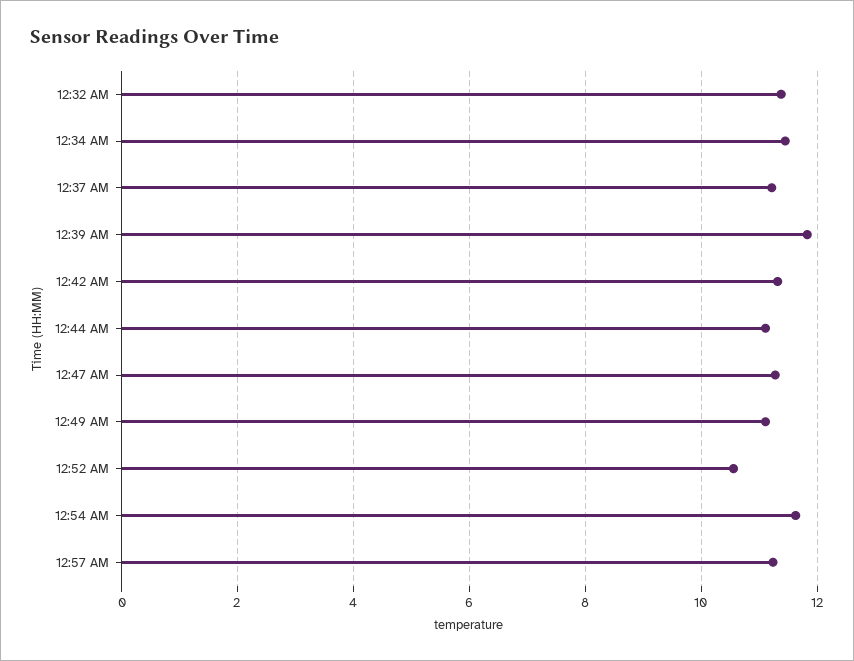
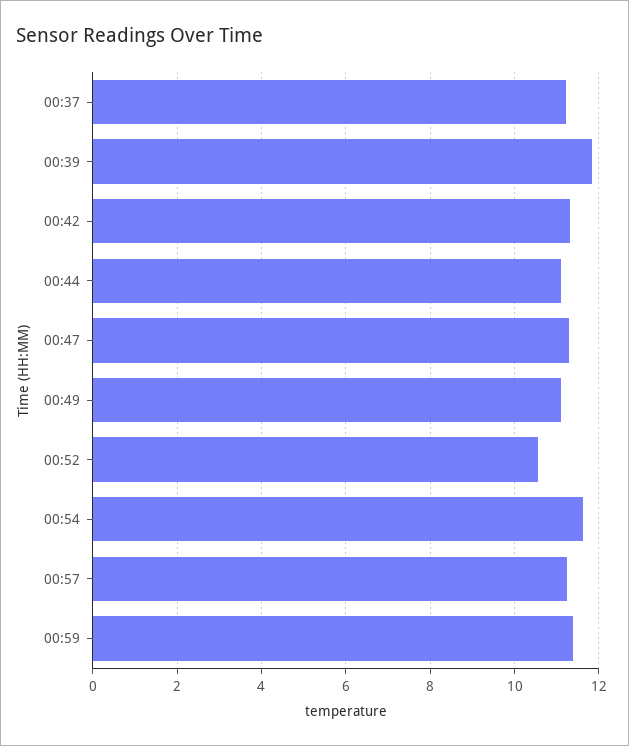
12:32 AM: 11.4 -> none
12:34 AM: 11.4 -> none
00:59: none -> 11.4

